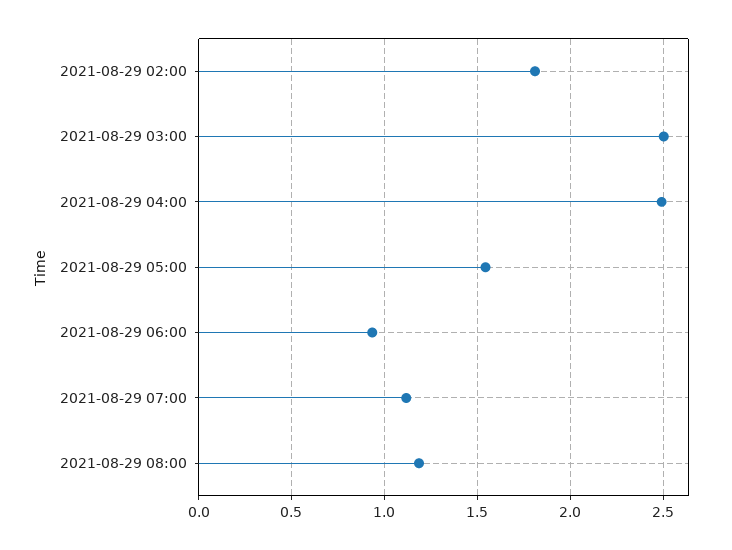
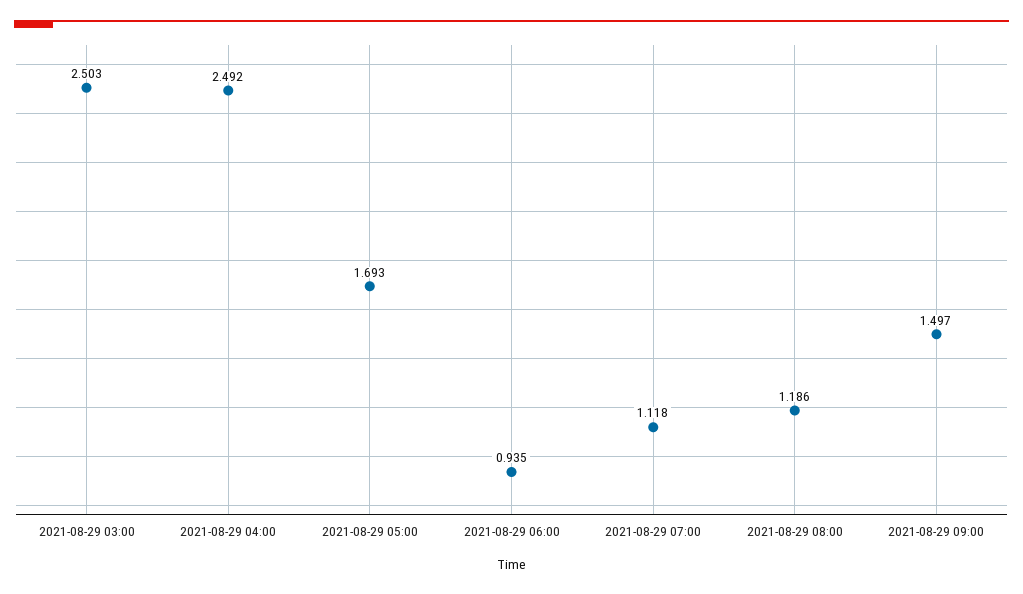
2021-08-29 02:00: 1.8 -> none
2021-08-29 05:00: 1.55 -> 1.693
2021-08-29 09:00: none -> 1.497

